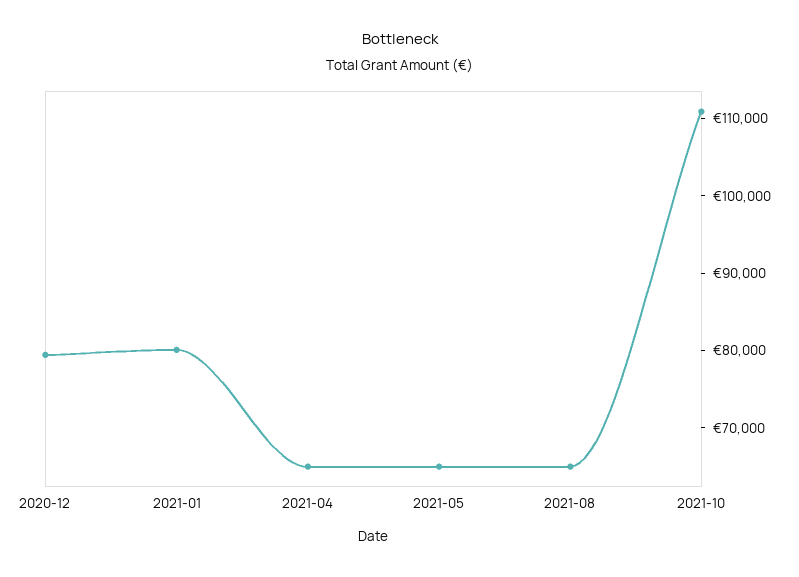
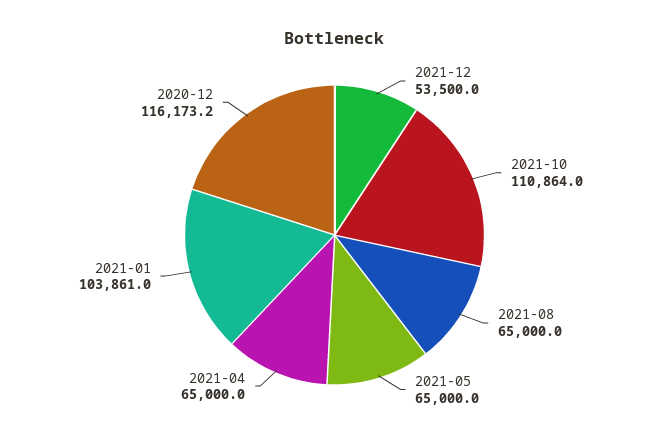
2020-12: 80000 -> 116173.2
2021-01: 80000 -> 103861
2021-12: none -> 53500

